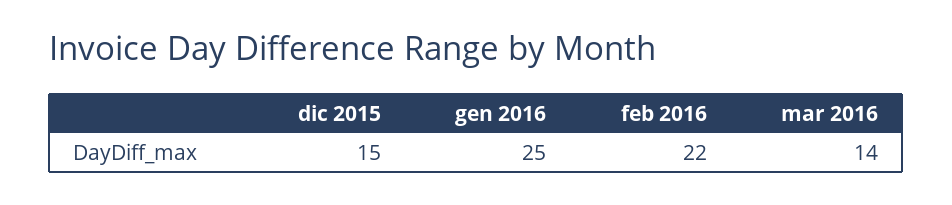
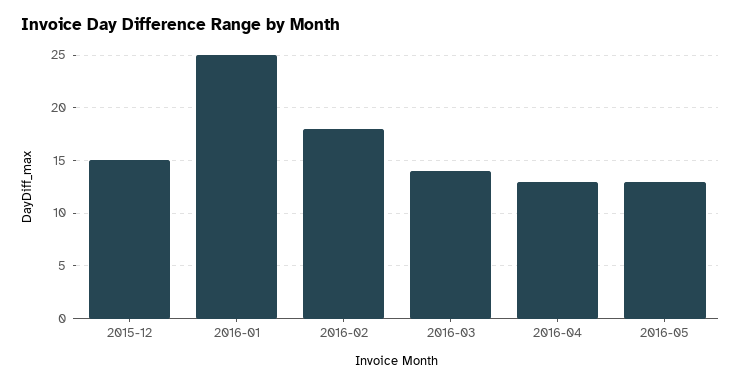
feb 2016: 22 -> 18
2016-04: none -> 13
2016-05: none -> 13

